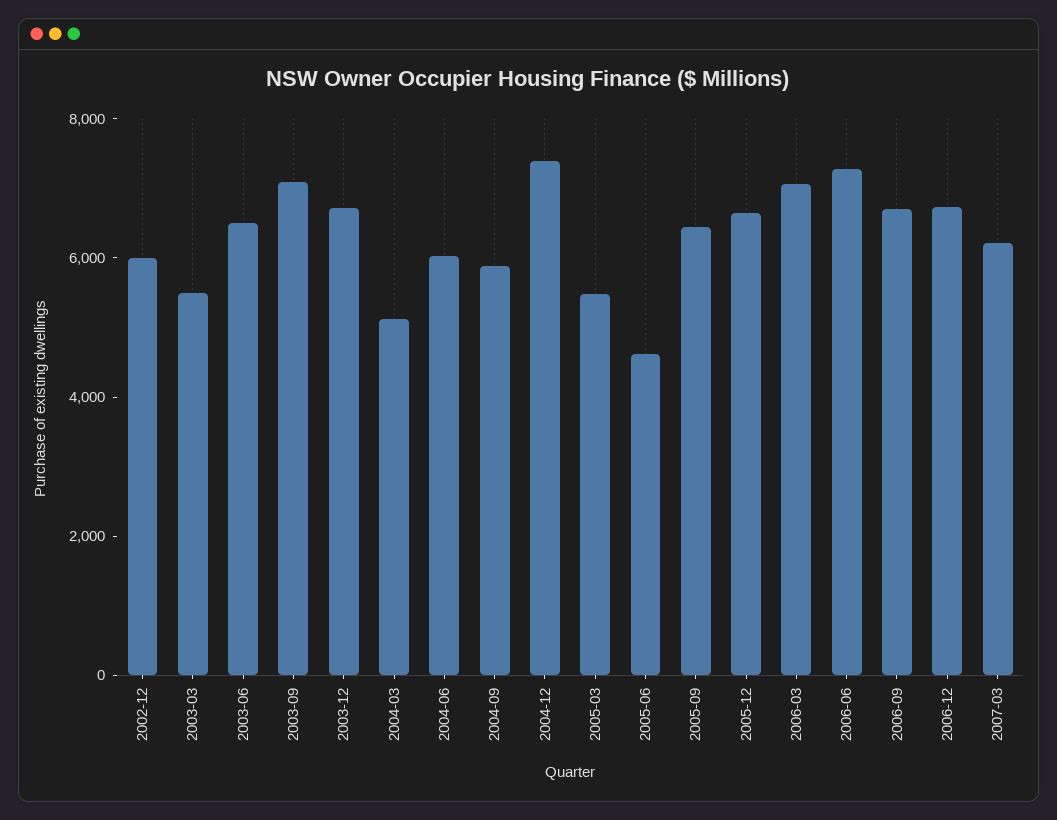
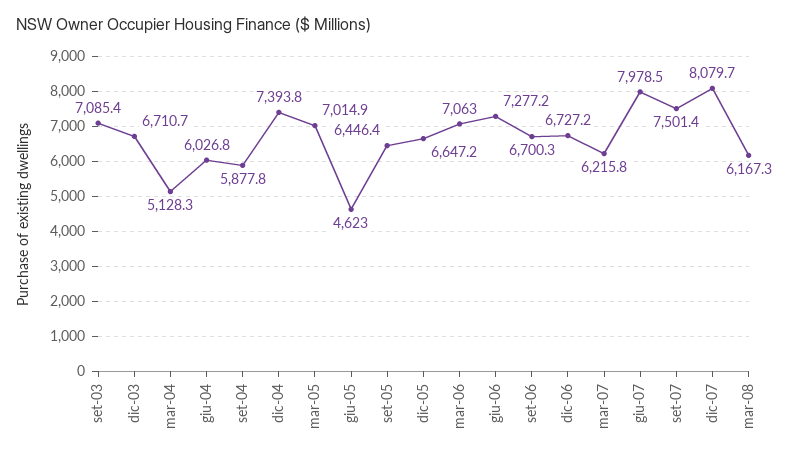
2002-12: 6000 -> none
2003-03: 5500 -> none
2003-06: 6500 -> none
2005-03: 5500 -> 7014.9
giu-07: none -> 7978.5
set-07: none -> 7501.4
dic-07: none -> 8079.7
mar-08: none -> 6167.3

